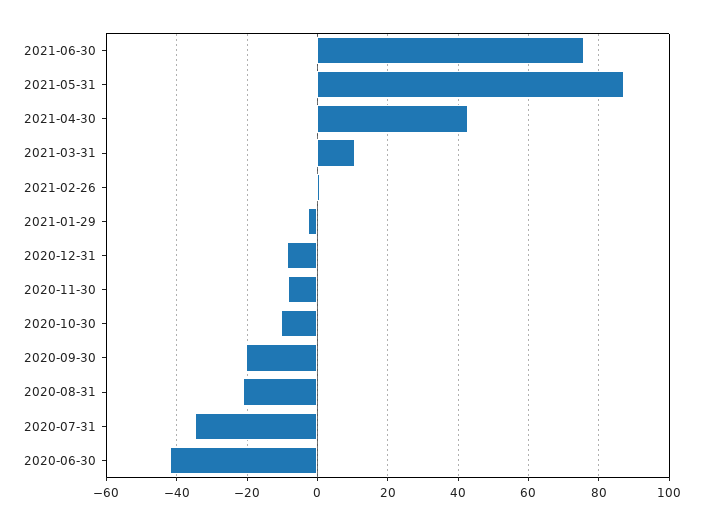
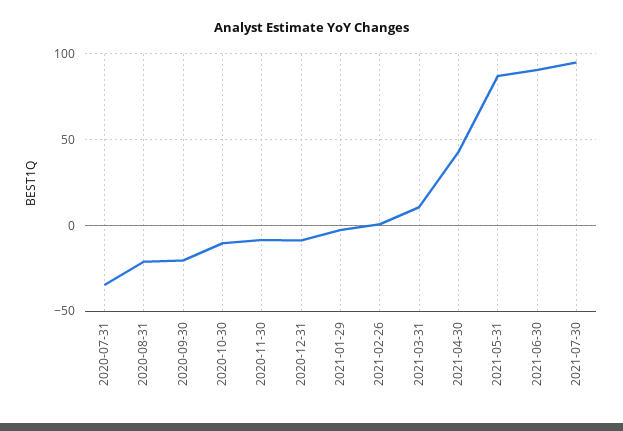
2021-06-30: 76 -> 90
2020-06-30: -42 -> none
2021-07-30: none -> 95

